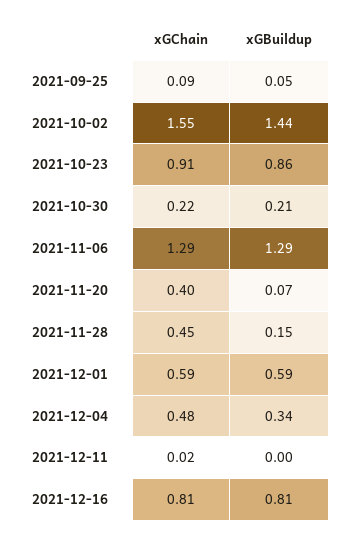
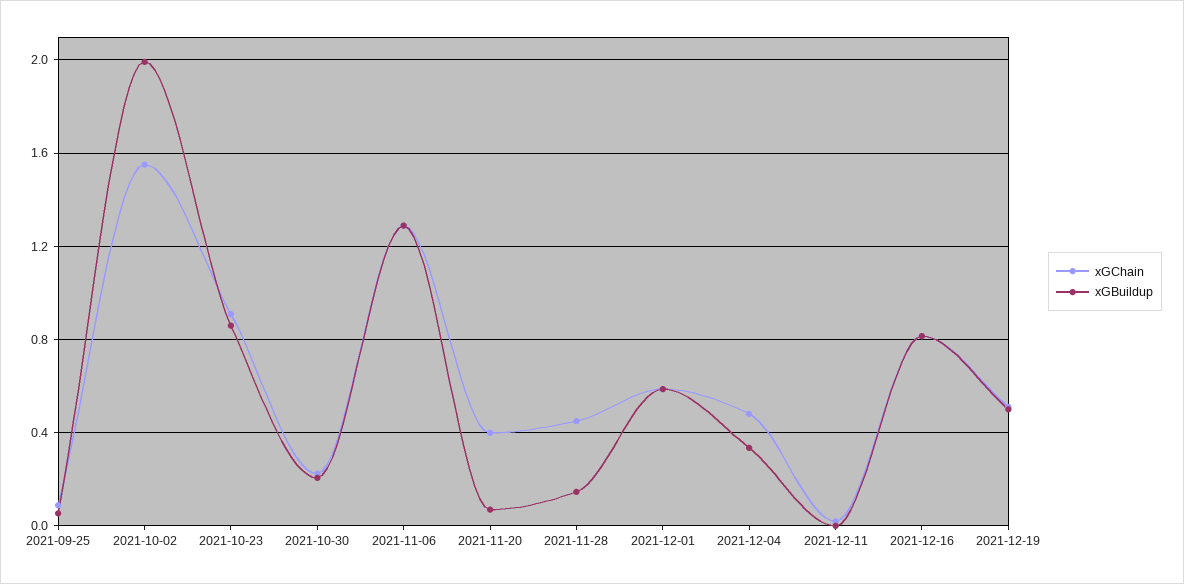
xGBuildup, 2021-10-02: 1.44 -> 2
xGChain, 2021-12-19: none -> 0.5
xGBuildup, 2021-12-19: none -> 0.5

